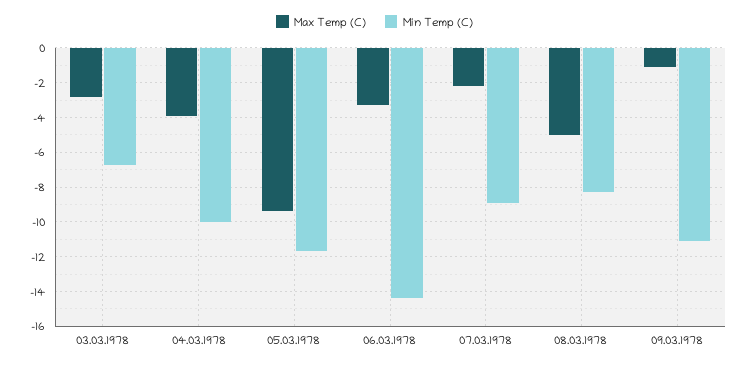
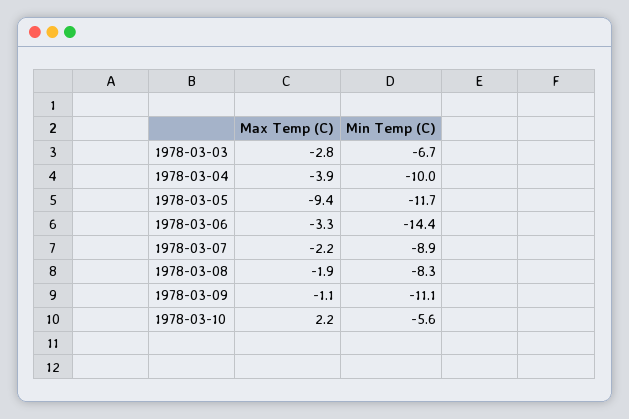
Max Temp (C), 08.03.1978: -5 -> -1.9
Max Temp (C), 1978-03-10: none -> 2.2
Min Temp (C), 1978-03-10: none -> -5.6

